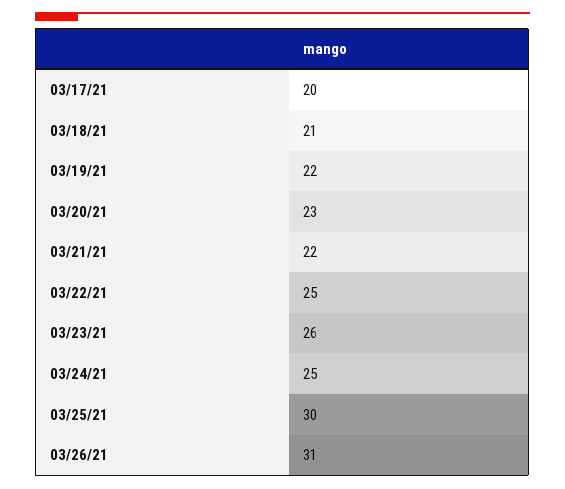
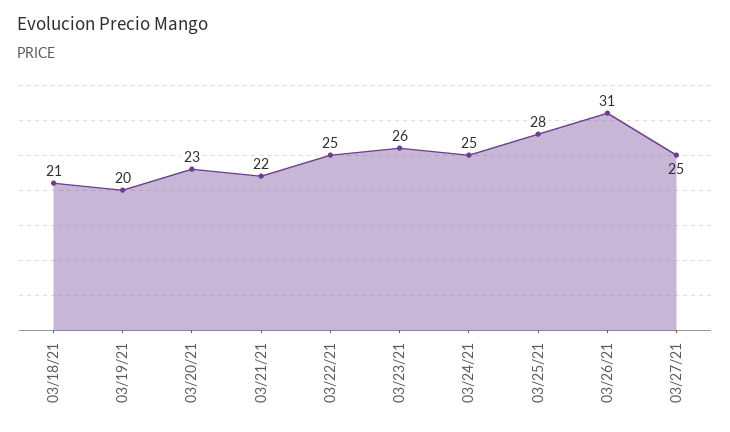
03/17/21: 20 -> none
03/19/21: 22 -> 20
03/25/21: 30 -> 28
03/27/21: none -> 25

